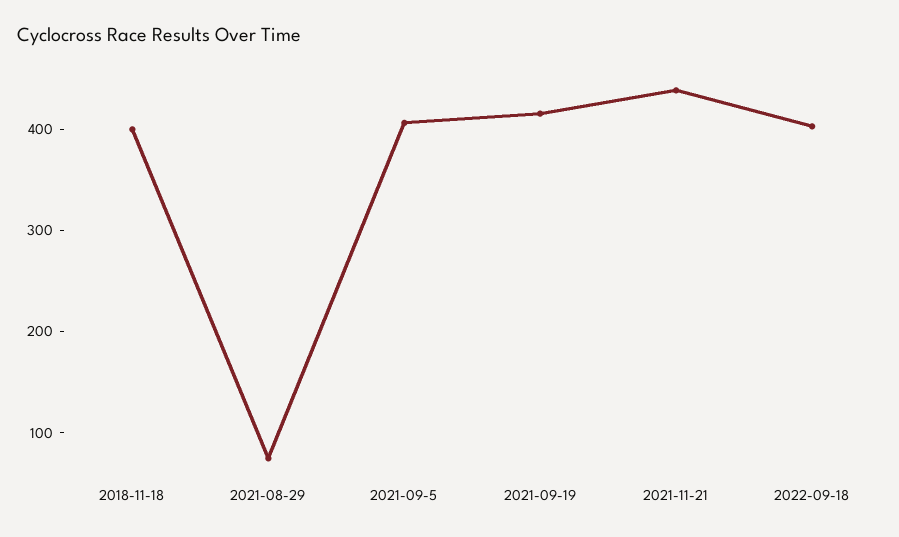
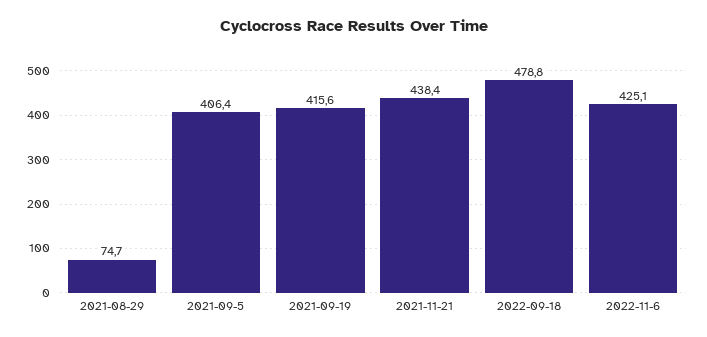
2018-11-18: 400 -> none
2022-09-18: 400 -> 478.8
2022-11-6: none -> 425.1

